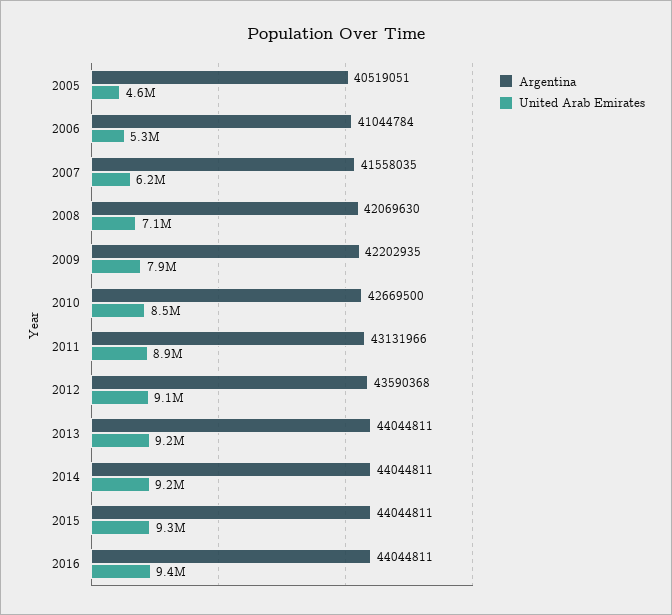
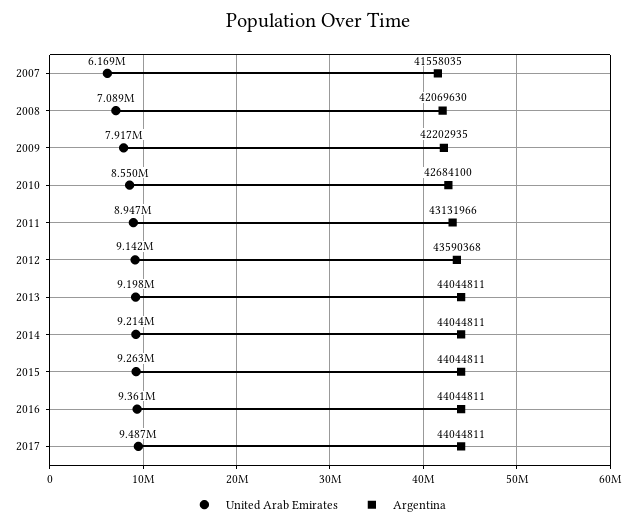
Argentina, 2005: 40519051 -> none
United Arab Emirates, 2005: 4600000 -> none
Argentina, 2006: 41044784 -> none
United Arab Emirates, 2006: 5300000 -> none
Argentina, 2010: 42669500 -> 42684100
United Arab Emirates, 2017: none -> 9487000
Argentina, 2017: none -> 44044811

